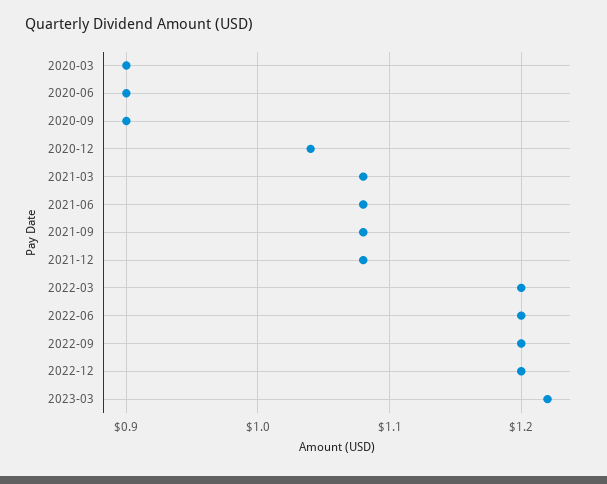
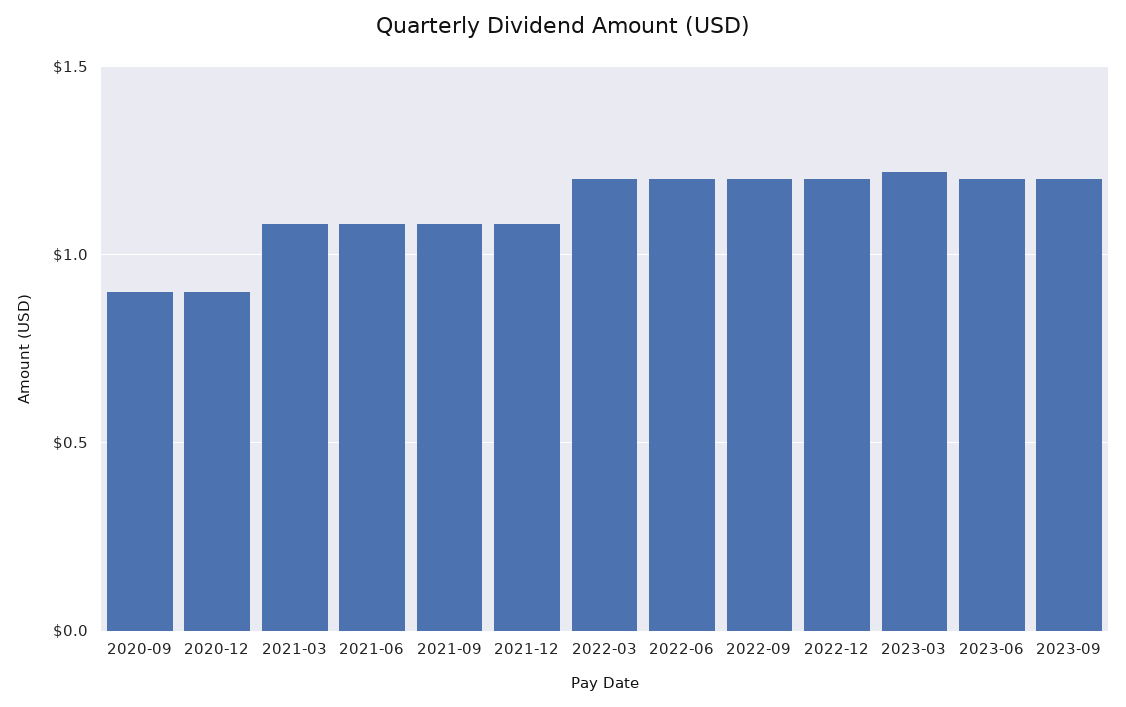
2020-03: 0.9 -> none
2020-06: 0.9 -> none
2020-12: 1.04 -> 0.9
2023-06: none -> 1.2
2023-09: none -> 1.2

